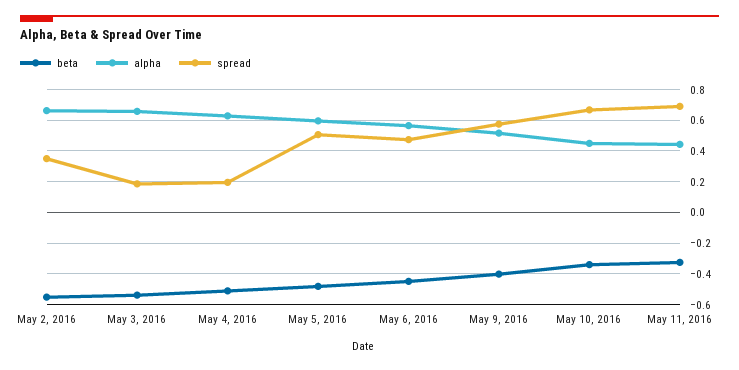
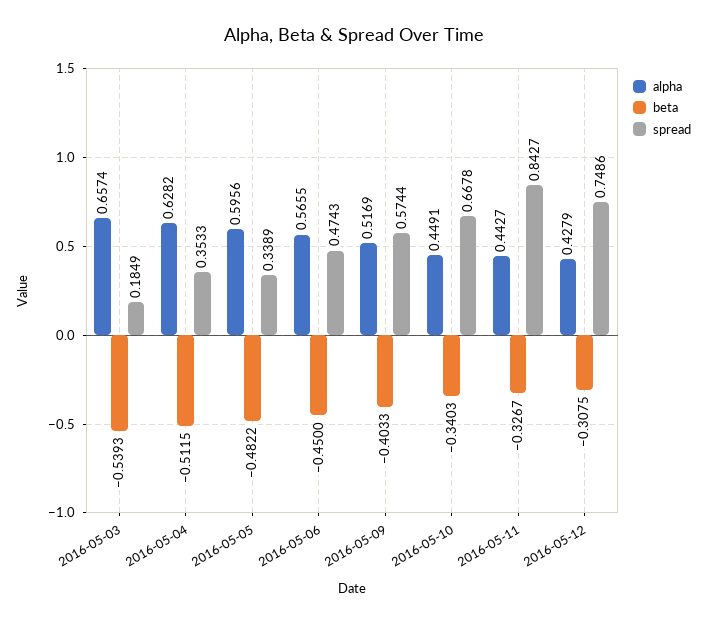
beta, May 2, 2016: -0.55 -> none
alpha, May 2, 2016: 0.65 -> none
spread, May 2, 2016: 0.35 -> none
spread, May 4, 2016: 0.2 -> 0.3533
spread, May 5, 2016: 0.5 -> 0.3389
spread, May 11, 2016: 0.7 -> 0.8427
alpha, 2016-05-12: none -> 0.4279
beta, 2016-05-12: none -> -0.3075
spread, 2016-05-12: none -> 0.7486

